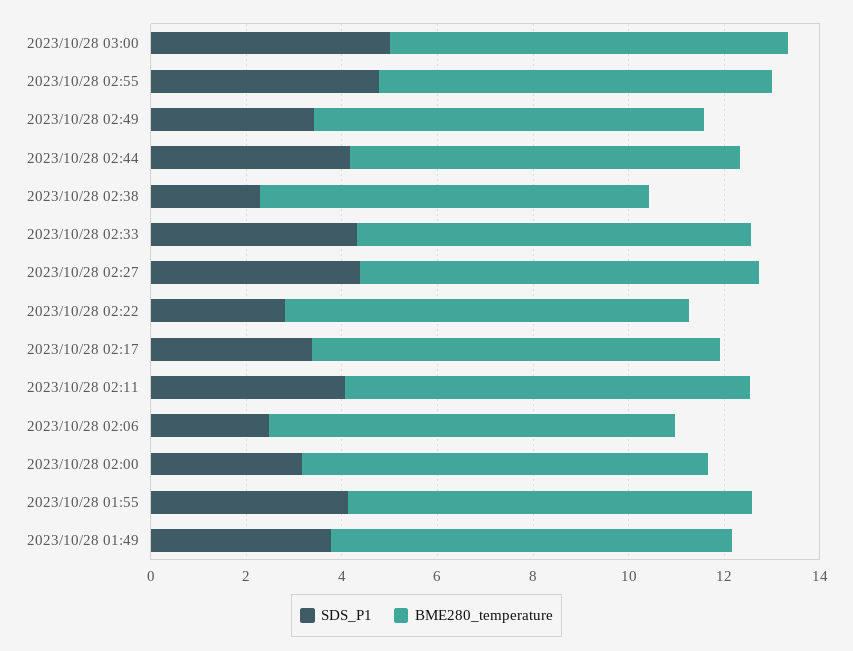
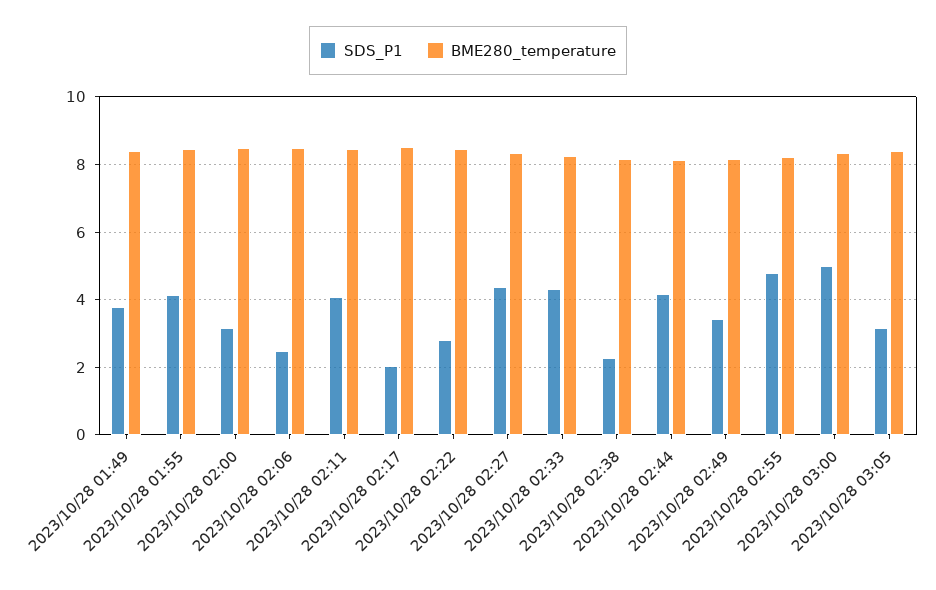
SDS_P1, 2023/10/28 02:17: 3.5 -> 2
SDS_P1, 2023/10/28 03:05: none -> 3.2
BME280_temperature, 2023/10/28 03:05: none -> 8.4

